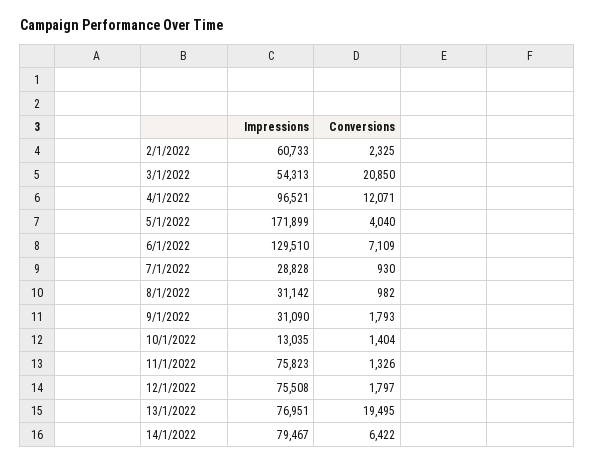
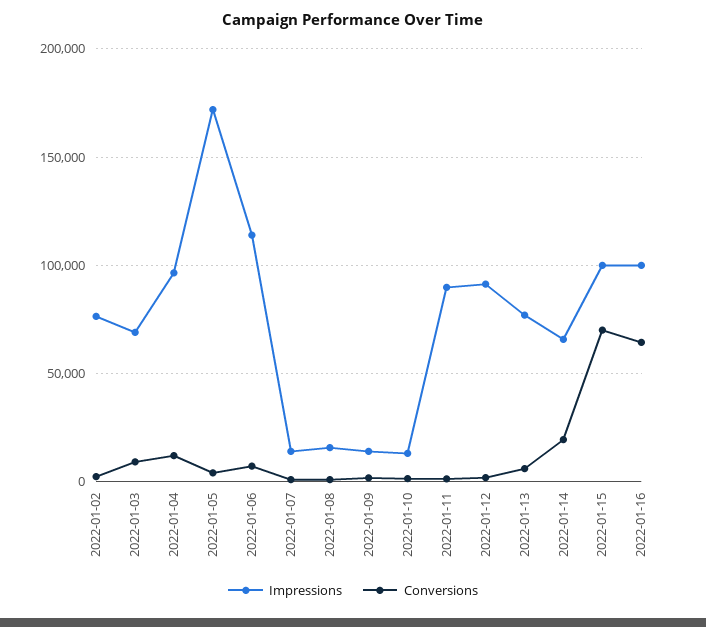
Impressions, 2/1/2022: 60733 -> 75000
Impressions, 3/1/2022: 54313 -> 70000
Conversions, 3/1/2022: 20850 -> 10000
Impressions, 6/1/2022: 129510 -> 115000
Impressions, 7/1/2022: 28828 -> 15000
Impressions, 8/1/2022: 31142 -> 15000
Impressions, 9/1/2022: 31090 -> 15000
Impressions, 11/1/2022: 75823 -> 90000
Impressions, 12/1/2022: 75508 -> 90000
Conversions, 13/1/2022: 19495 -> 5000
Impressions, 14/1/2022: 79467 -> 65000
Conversions, 14/1/2022: 6422 -> 20000
Impressions, 2022-01-15: none -> 100000
Conversions, 2022-01-15: none -> 70000
Impressions, 2022-01-16: none -> 100000
Conversions, 2022-01-16: none -> 65000

